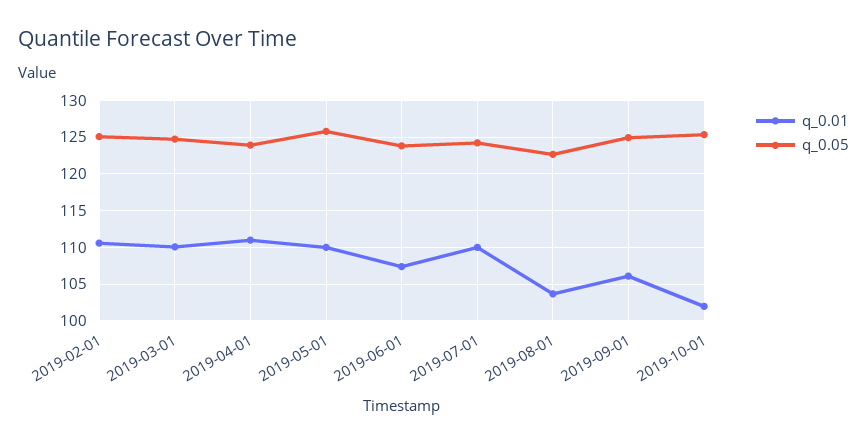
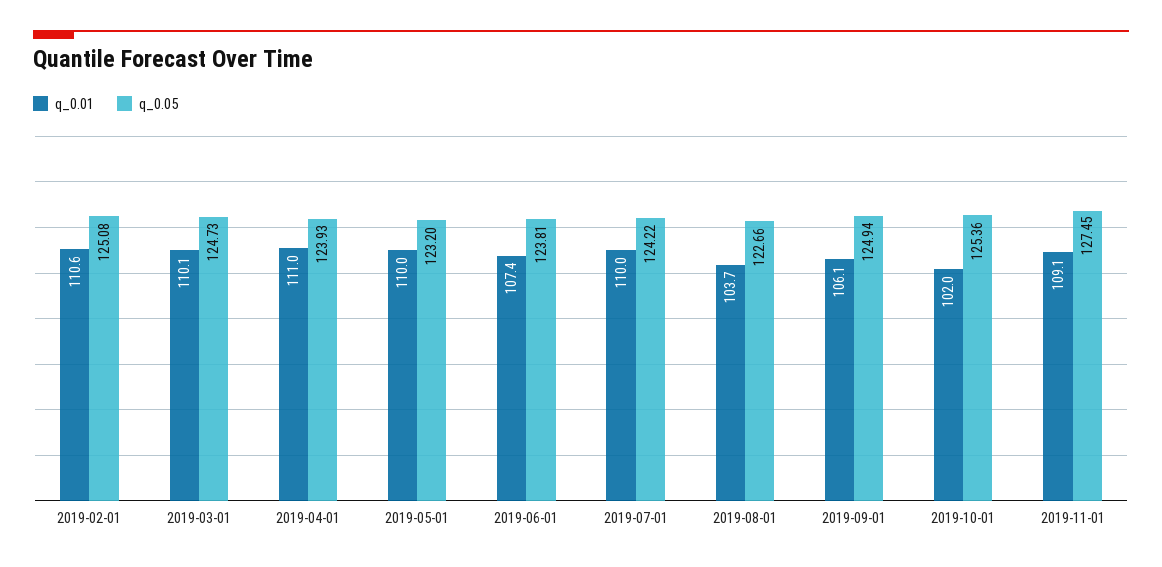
q_0.05, 2019-05-01: 126 -> 123.2
q_0.01, 2019-11-01: none -> 109.1
q_0.05, 2019-11-01: none -> 127.45

